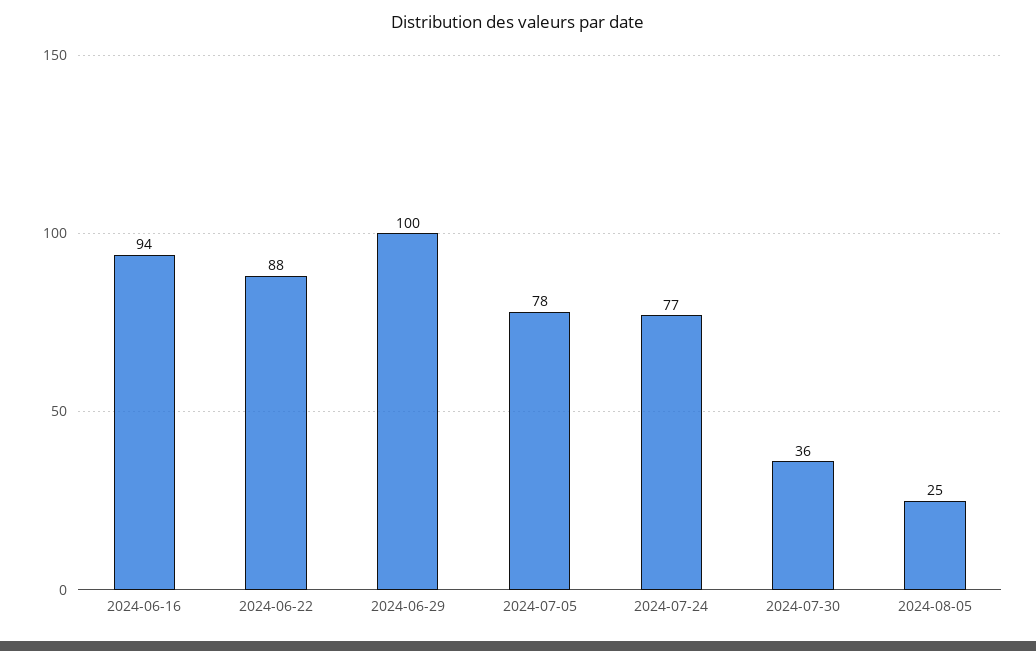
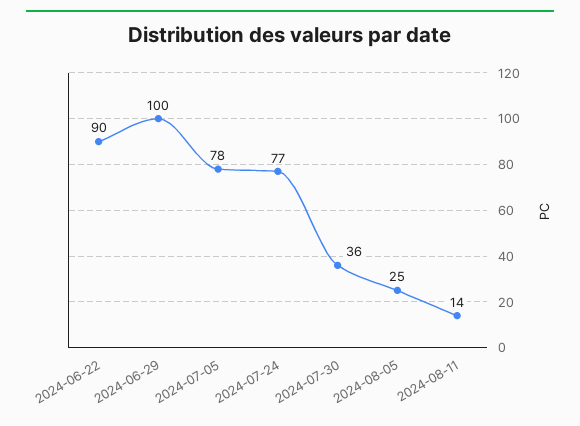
2024-06-16: 94 -> none
2024-06-22: 88 -> 90
2024-08-11: none -> 14

